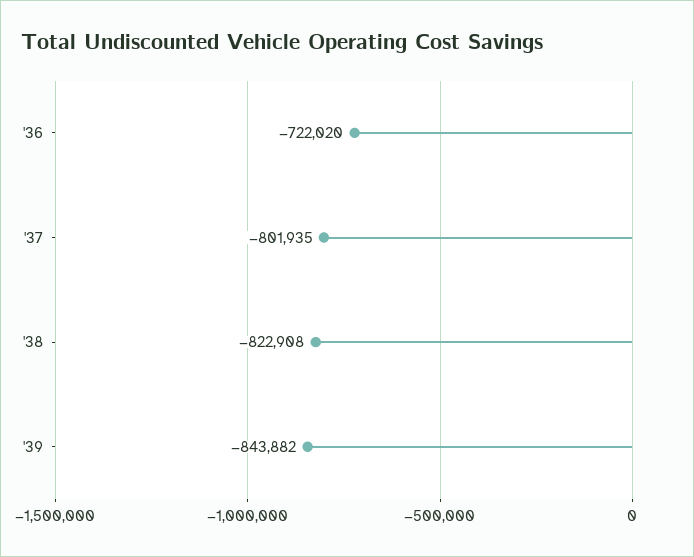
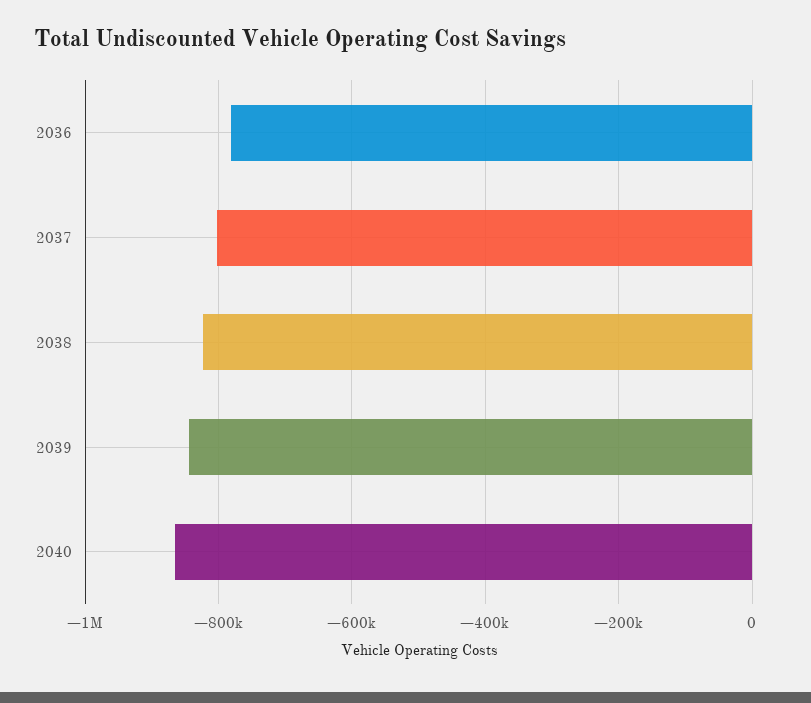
'36: -722020 -> -780000
2040: none -> -860000

